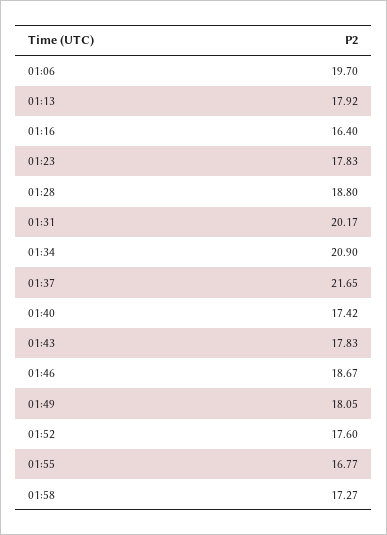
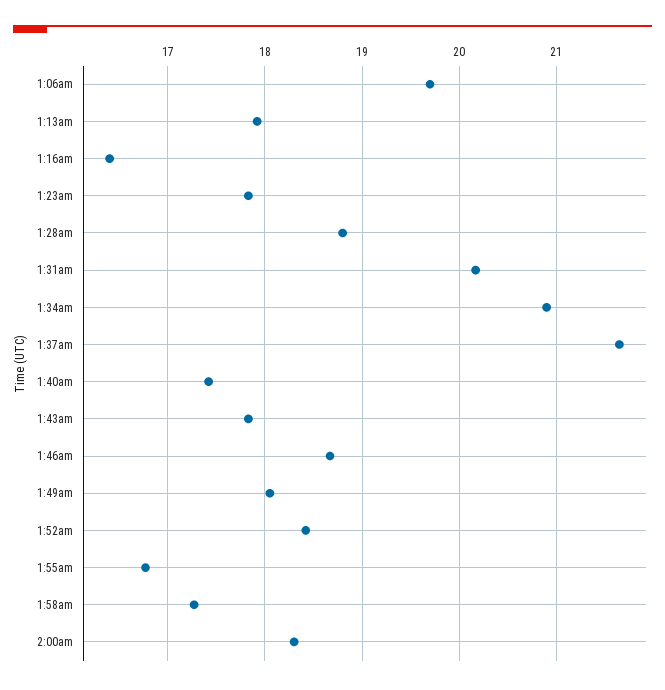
01:52: 17.6 -> 18.4
2:00am: none -> 18.3

